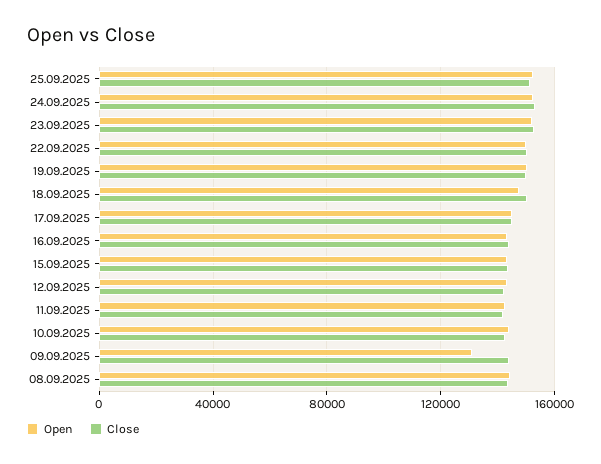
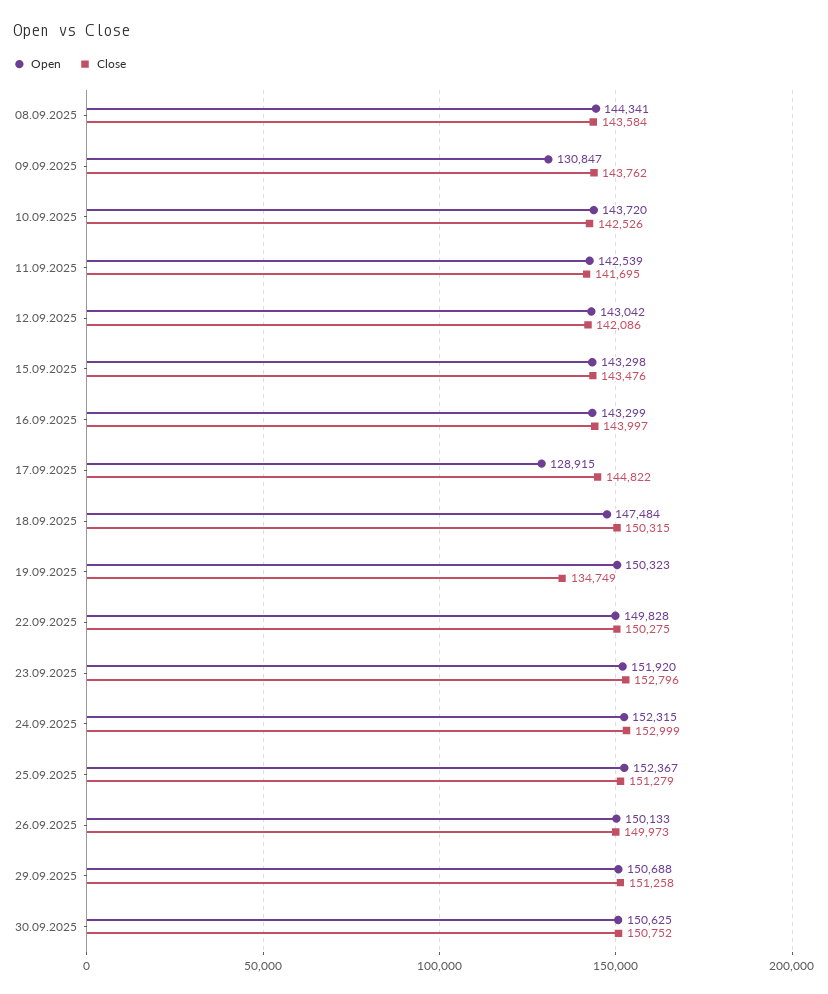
Close, 19.09.2025: 150000 -> 134749
Open, 17.09.2025: 145000 -> 128915
Open, 26.09.2025: none -> 150133
Close, 26.09.2025: none -> 149973
Open, 29.09.2025: none -> 150688
Close, 29.09.2025: none -> 151258
Open, 30.09.2025: none -> 150625
Close, 30.09.2025: none -> 150752

